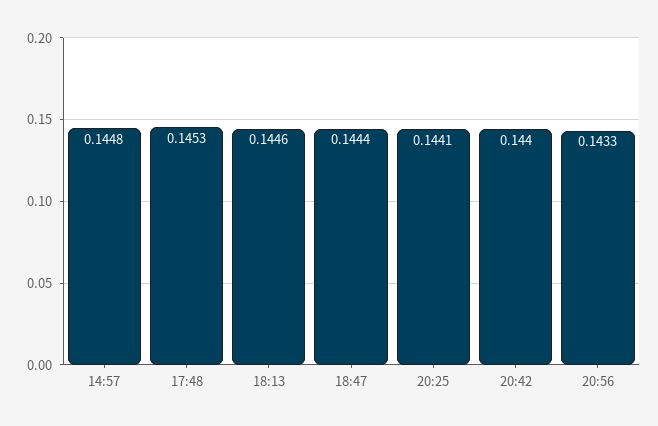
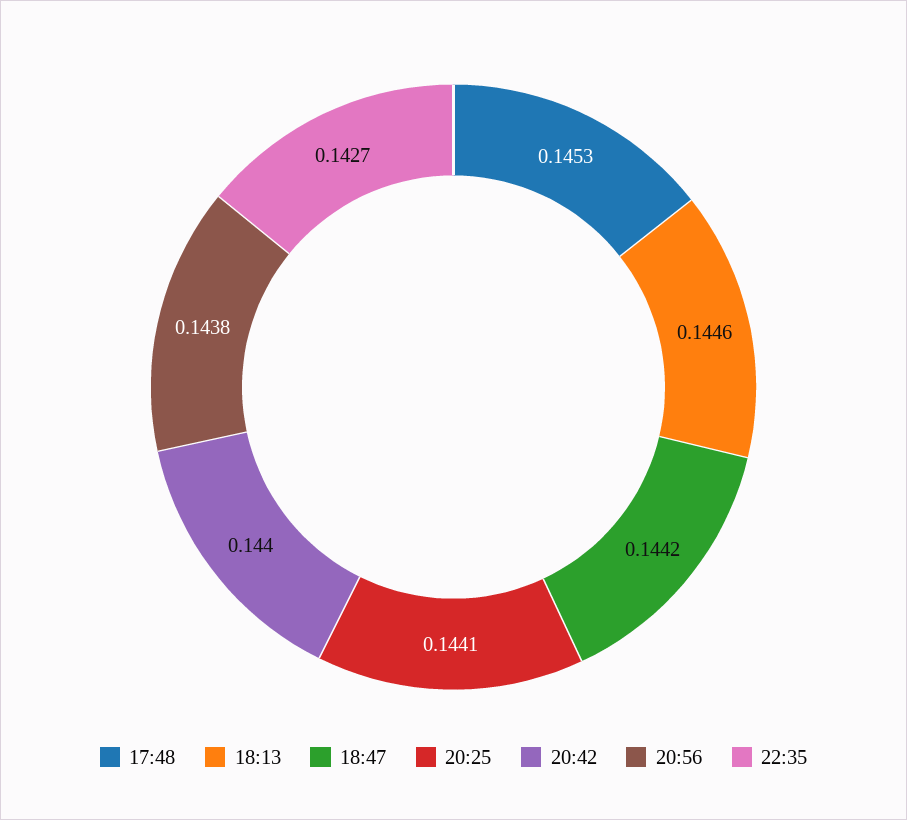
14:57: 0.1448 -> none
18:47: 0.1444 -> 0.1442
20:56: 0.1433 -> 0.1438
22:35: none -> 0.1427

